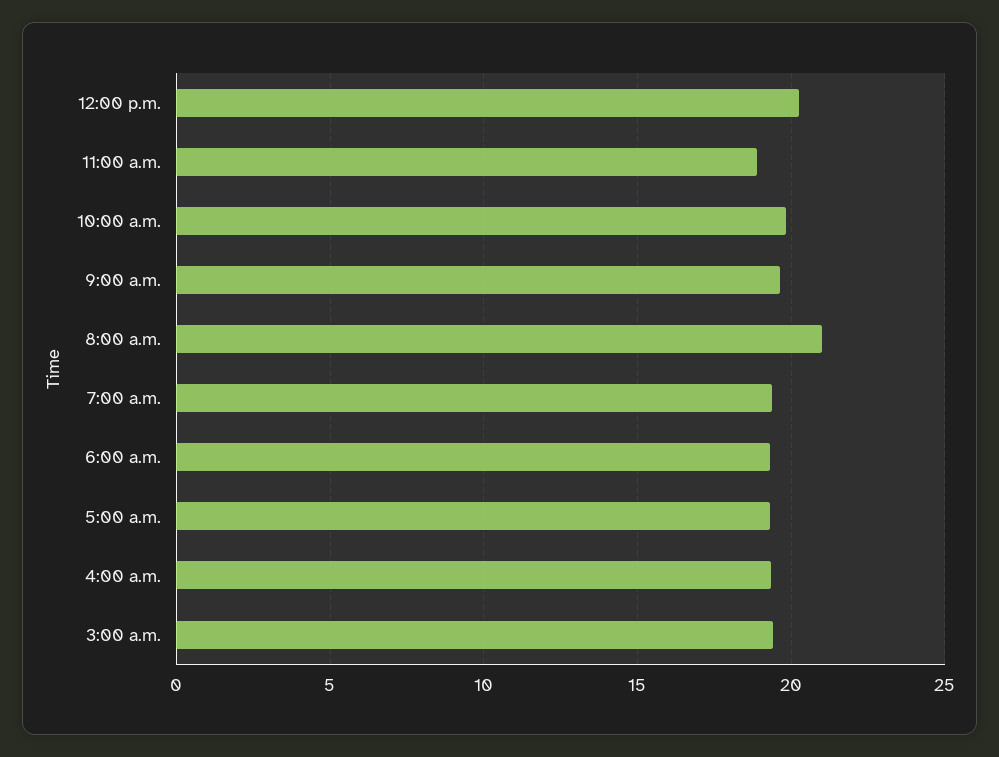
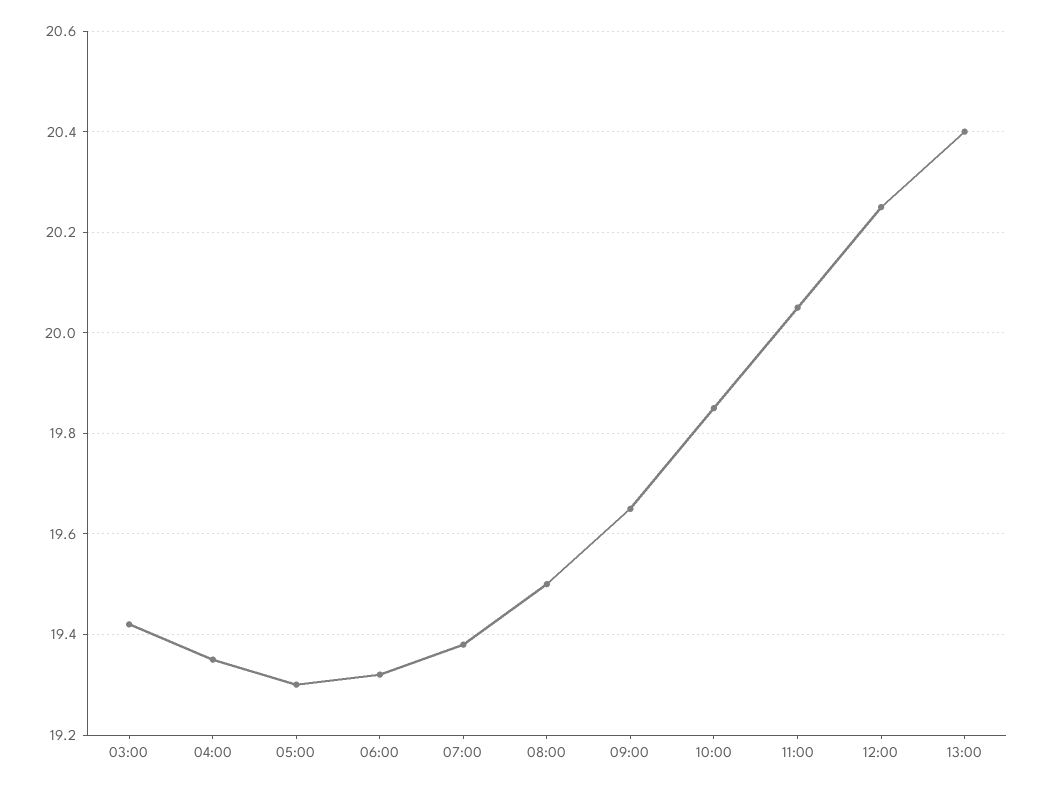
11:00 a.m.: 19 -> 20.05
8:00 a.m.: 21 -> 19.5
13:00: none -> 20.4

